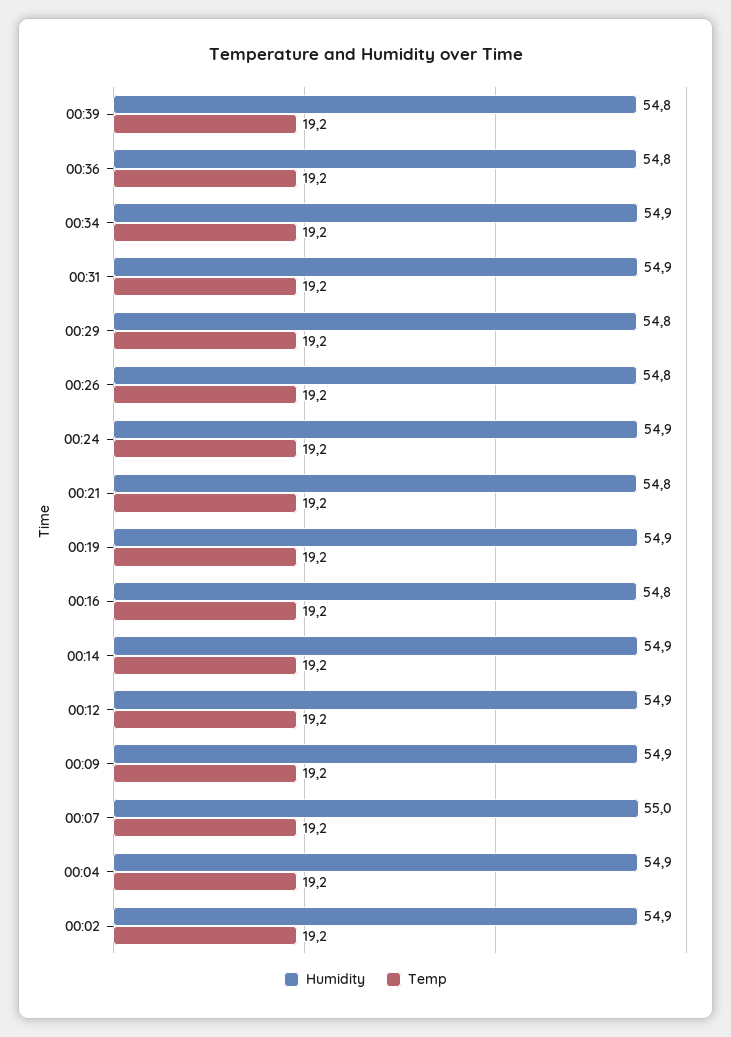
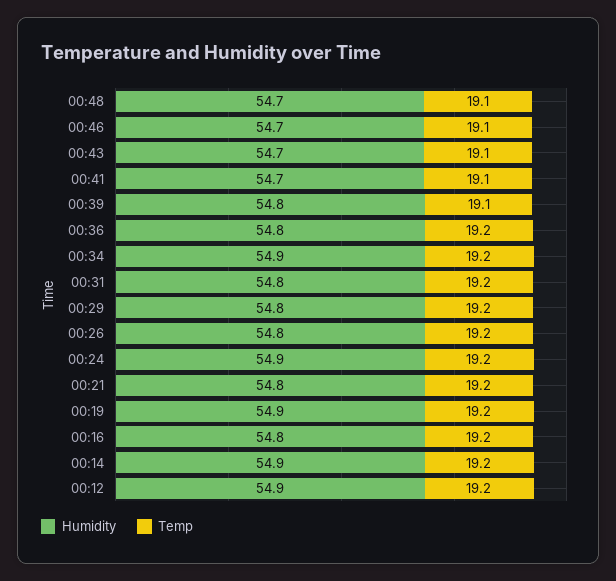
Temp, 00:39: 19.2 -> 19.1
Humidity, 00:31: 54.9 -> 54.8
Humidity, 00:09: 54.9 -> none
Temp, 00:09: 19.2 -> none
Humidity, 00:07: 55 -> none
Temp, 00:07: 19.2 -> none
Humidity, 00:04: 54.9 -> none
Temp, 00:04: 19.2 -> none
Humidity, 00:02: 54.9 -> none
Temp, 00:02: 19.2 -> none
Humidity, 00:48: none -> 54.7
Temp, 00:48: none -> 19.1
Humidity, 00:46: none -> 54.7
Temp, 00:46: none -> 19.1
Humidity, 00:43: none -> 54.7
Temp, 00:43: none -> 19.1
Humidity, 00:41: none -> 54.7
Temp, 00:41: none -> 19.1

